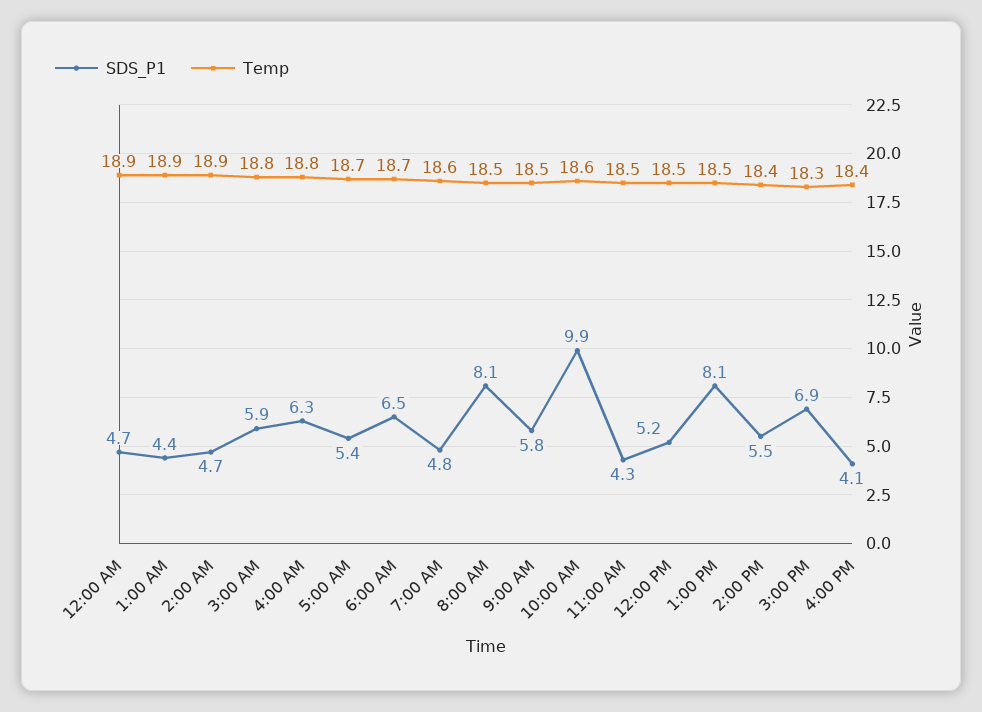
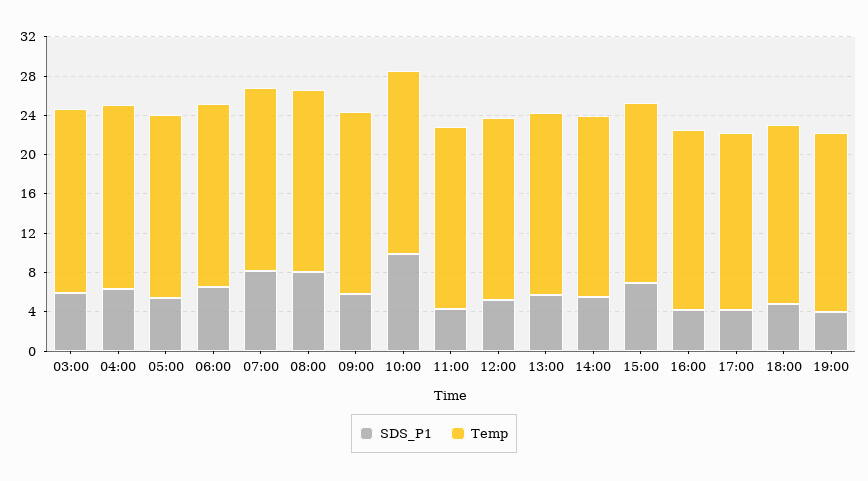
SDS_P1, 12:00 AM: 4.7 -> none
Temp, 12:00 AM: 18.9 -> none
SDS_P1, 1:00 AM: 4.4 -> none
Temp, 1:00 AM: 18.9 -> none
SDS_P1, 2:00 AM: 4.7 -> none
Temp, 2:00 AM: 18.9 -> none
SDS_P1, 7:00 AM: 4.8 -> 8
SDS_P1, 1:00 PM: 8.1 -> 6
SDS_P1, 17:00: none -> 4
Temp, 17:00: none -> 18
SDS_P1, 18:00: none -> 5
Temp, 18:00: none -> 18
SDS_P1, 19:00: none -> 4
Temp, 19:00: none -> 18

